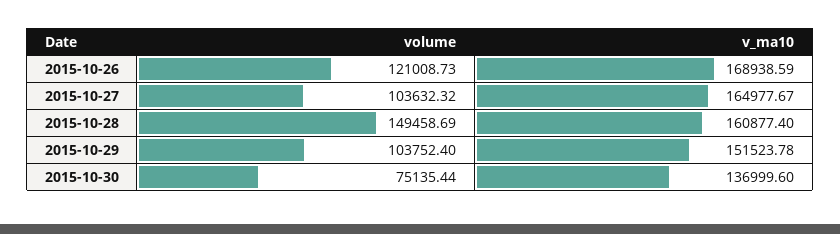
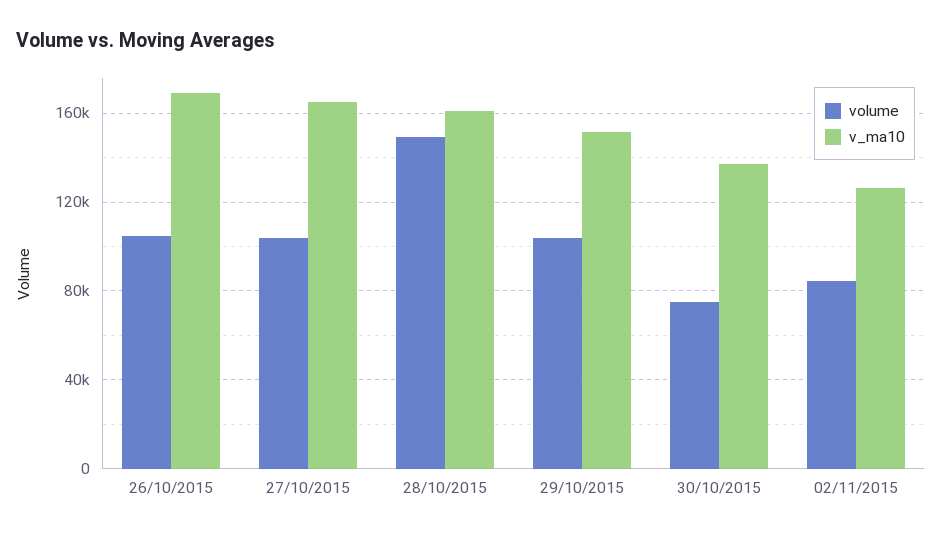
volume, 2015-10-26: 121008.73 -> 105000
volume, 02/11/2015: none -> 85000
v_ma10, 02/11/2015: none -> 125000

